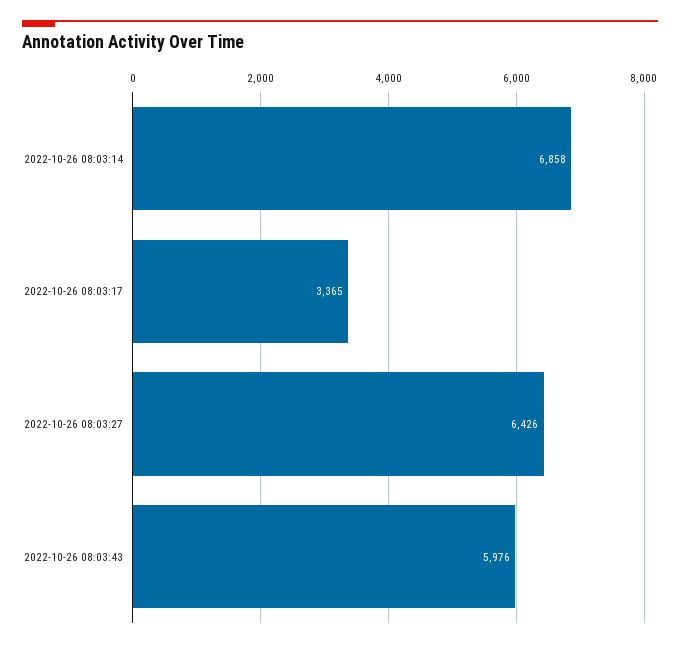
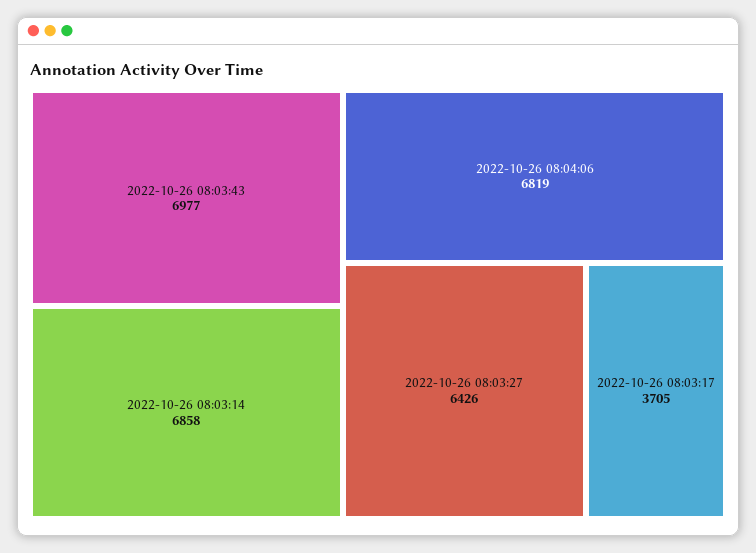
2022-10-26 08:03:17: 3365 -> 3705
2022-10-26 08:03:43: 5976 -> 6977
2022-10-26 08:04:06: none -> 6819

